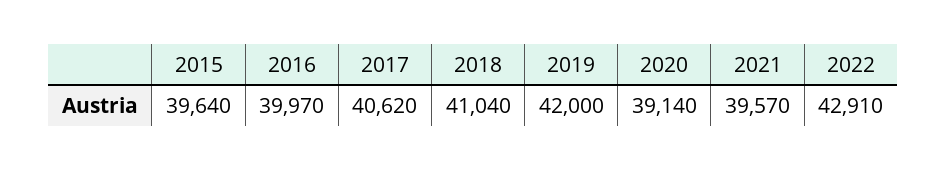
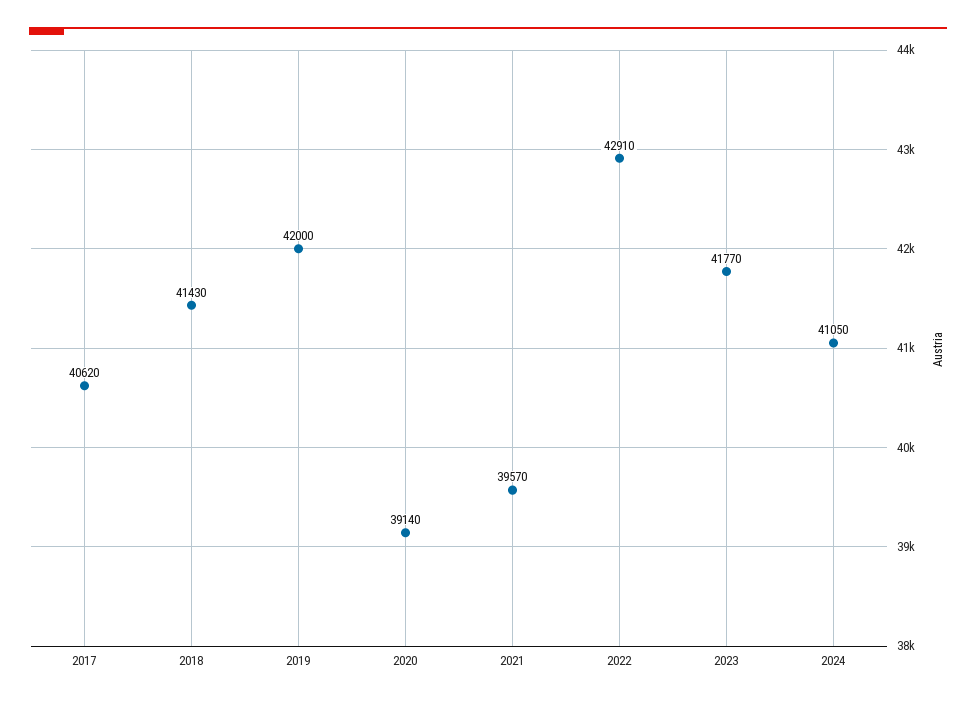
2015: 39640 -> none
2016: 39970 -> none
2018: 41040 -> 41430
2023: none -> 41770
2024: none -> 41050

